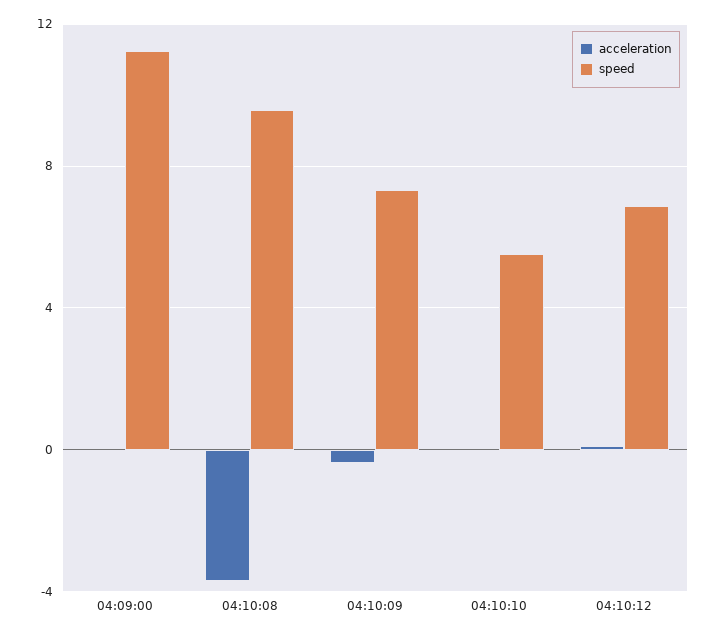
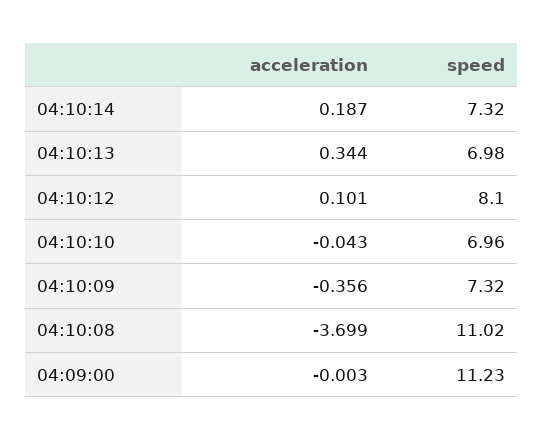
speed, 04:10:08: 9.5 -> 11.02
speed, 04:10:10: 5.5 -> 6.96
speed, 04:10:12: 7 -> 8.1
acceleration, 04:10:14: none -> 0.187
speed, 04:10:14: none -> 7.32
acceleration, 04:10:13: none -> 0.344
speed, 04:10:13: none -> 6.98

